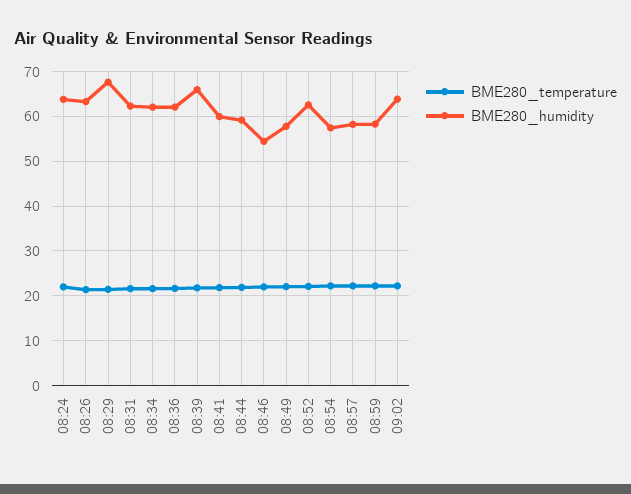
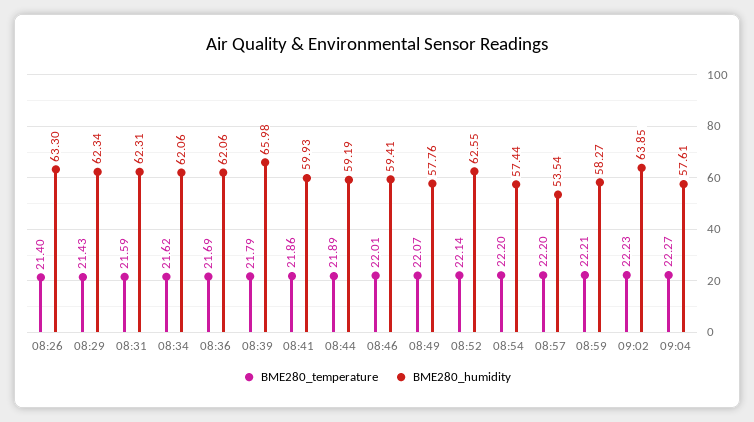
BME280_temperature, 08:24: 22 -> none
BME280_humidity, 08:24: 64 -> none
BME280_humidity, 08:29: 68 -> 62.34
BME280_humidity, 08:46: 54 -> 59.41
BME280_humidity, 08:57: 58 -> 53.54
BME280_temperature, 09:04: none -> 22.27
BME280_humidity, 09:04: none -> 57.61

